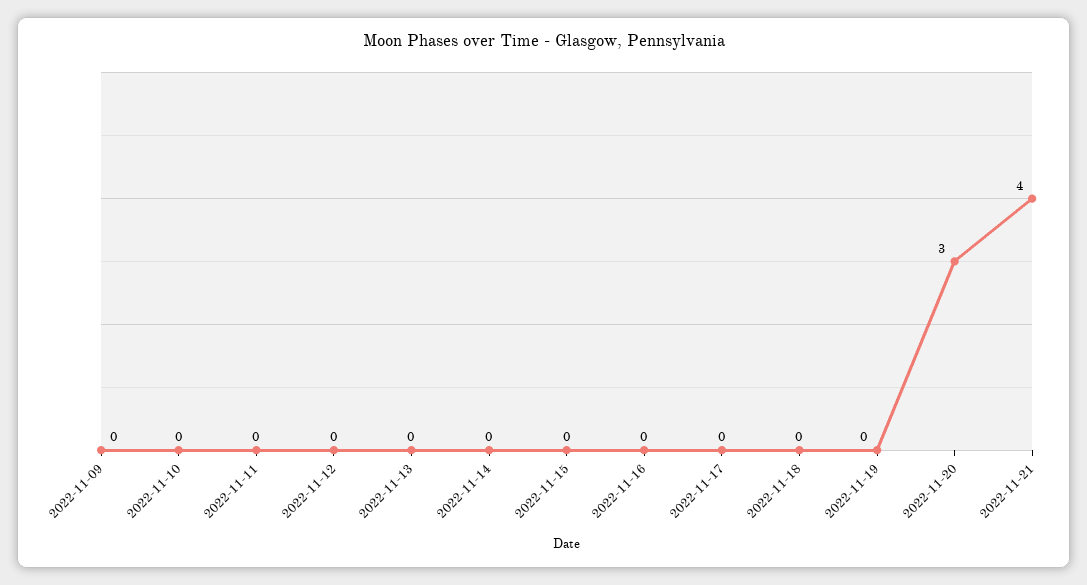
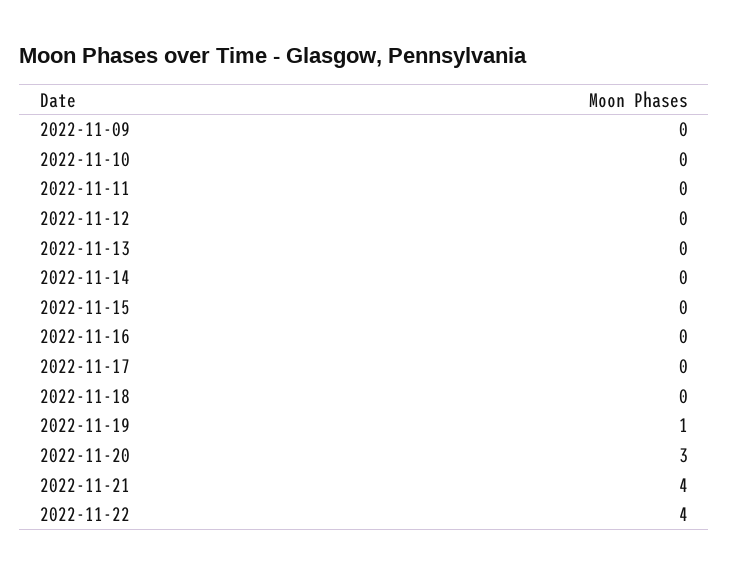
2022-11-19: 0 -> 1
2022-11-22: none -> 4

